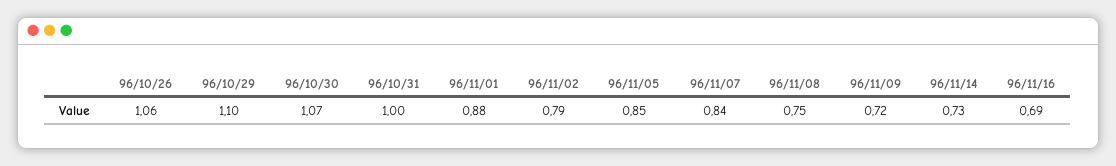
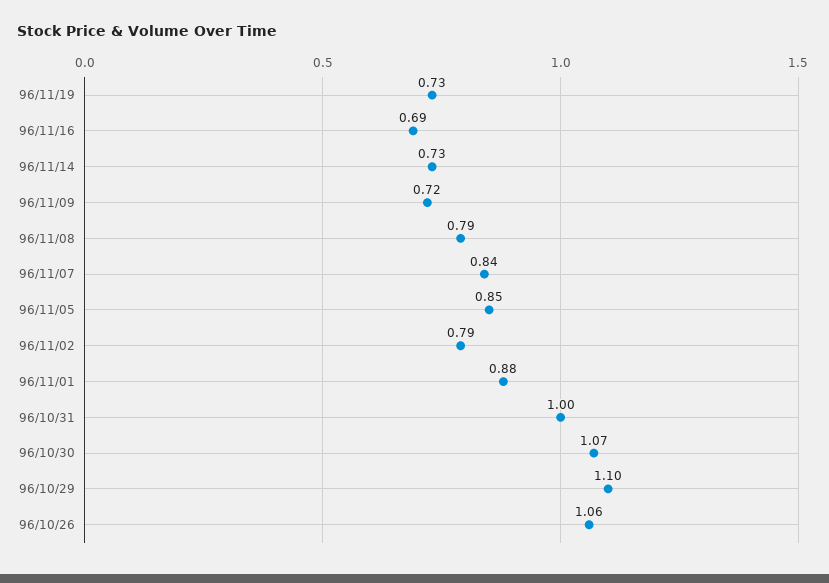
96/11/08: 0.75 -> 0.79
96/11/19: none -> 0.73

